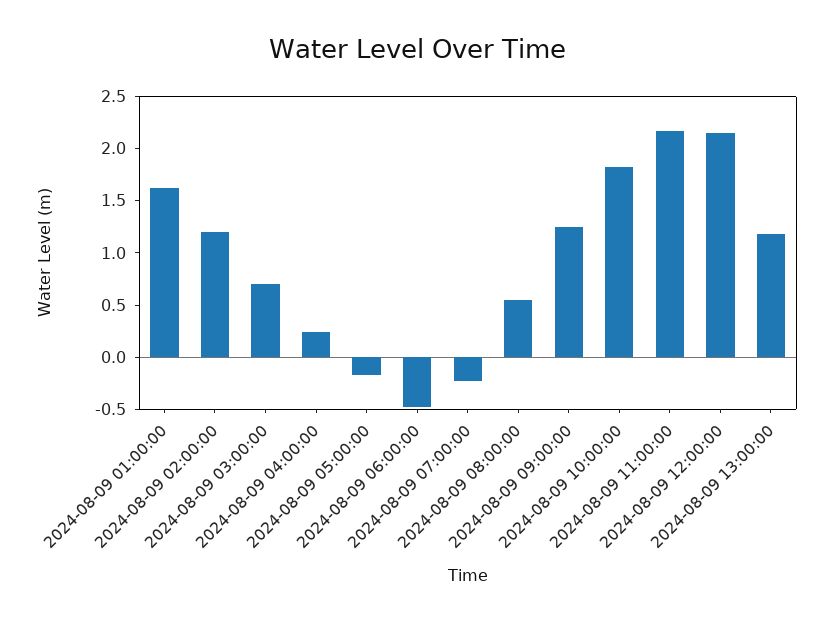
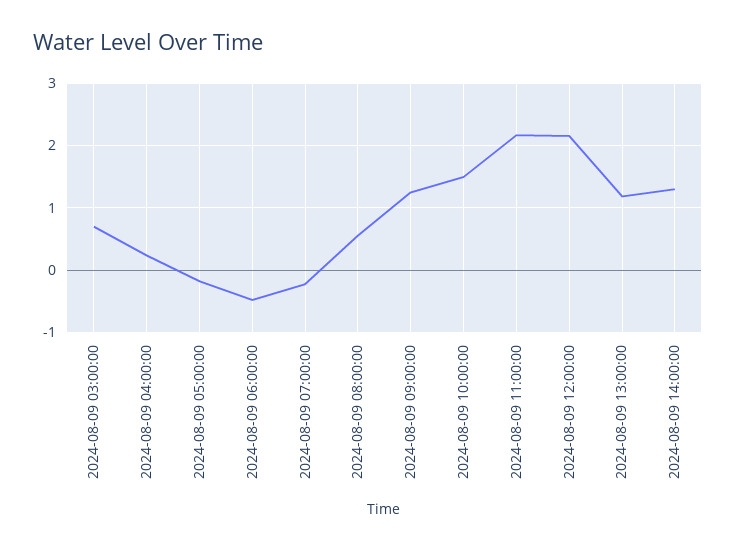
2024-08-09 01:00:00: 1.6 -> none
2024-08-09 02:00:00: 1.2 -> none
2024-08-09 10:00:00: 1.8 -> 1.5
2024-08-09 14:00:00: none -> 1.3

